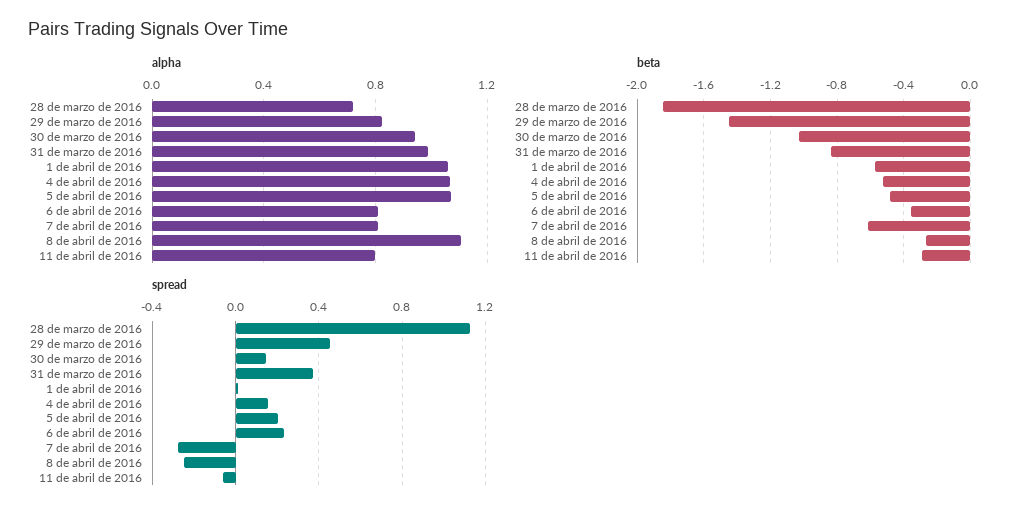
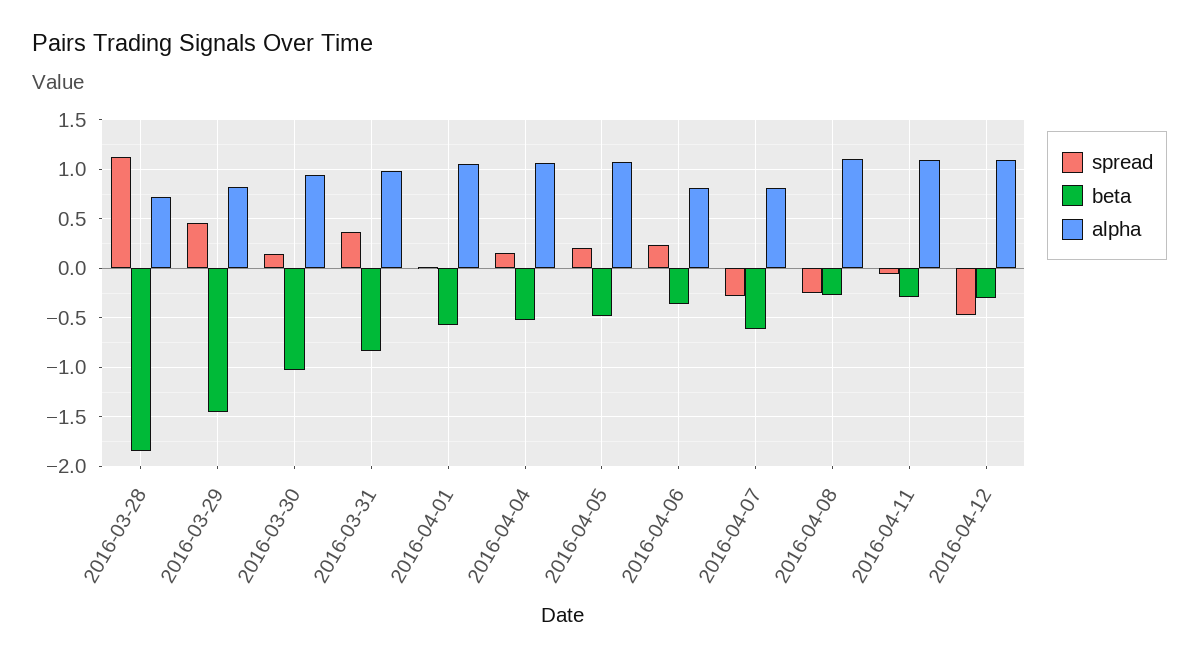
alpha, 11 de abril de 2016: 0.8 -> 1.1
spread, 2016-04-12: none -> -0.5
beta, 2016-04-12: none -> -0.3
alpha, 2016-04-12: none -> 1.1

